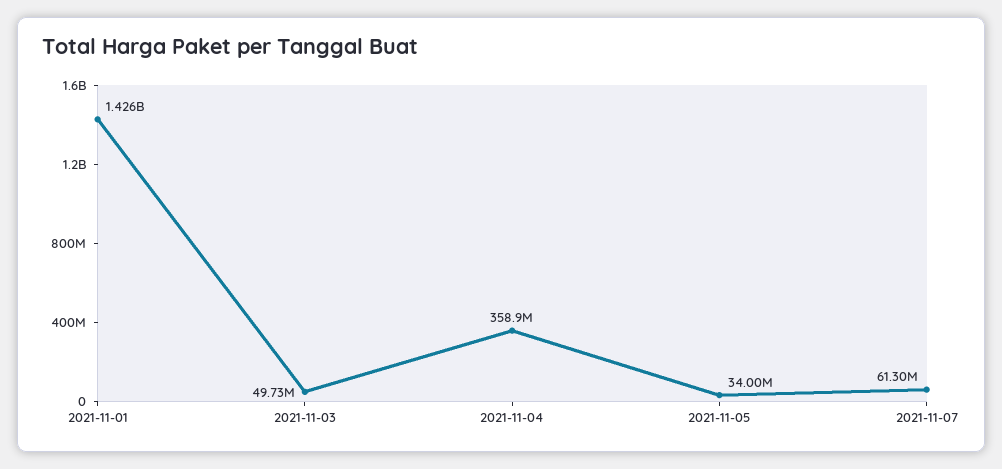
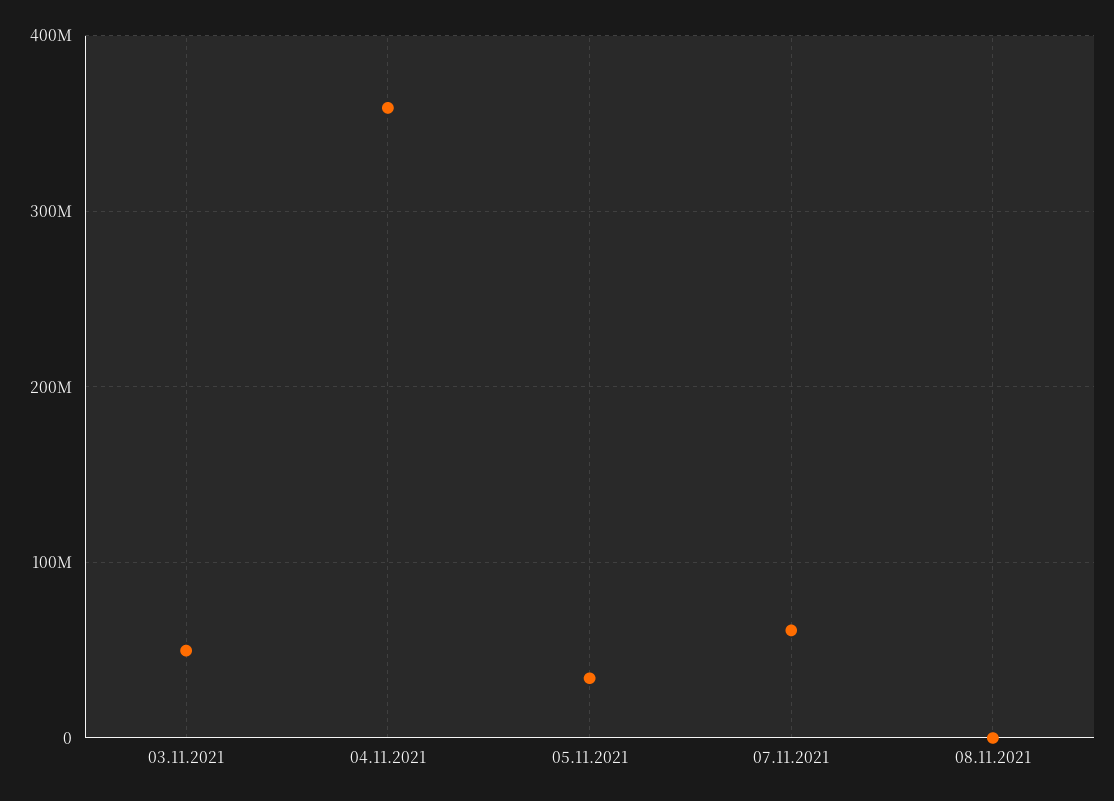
2021-11-01: 1426000000 -> none
08.11.2021: none -> 0

